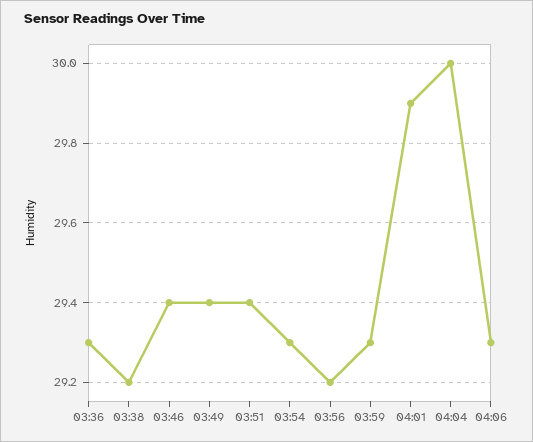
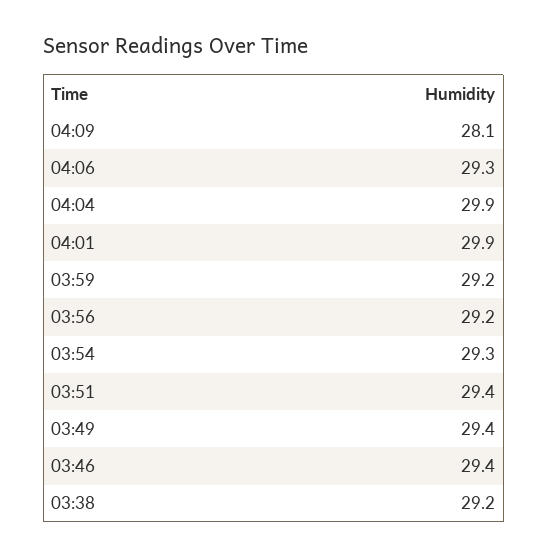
03:36: 29.3 -> none
03:59: 29.3 -> 29.2
04:04: 30 -> 29.9
04:09: none -> 28.1

